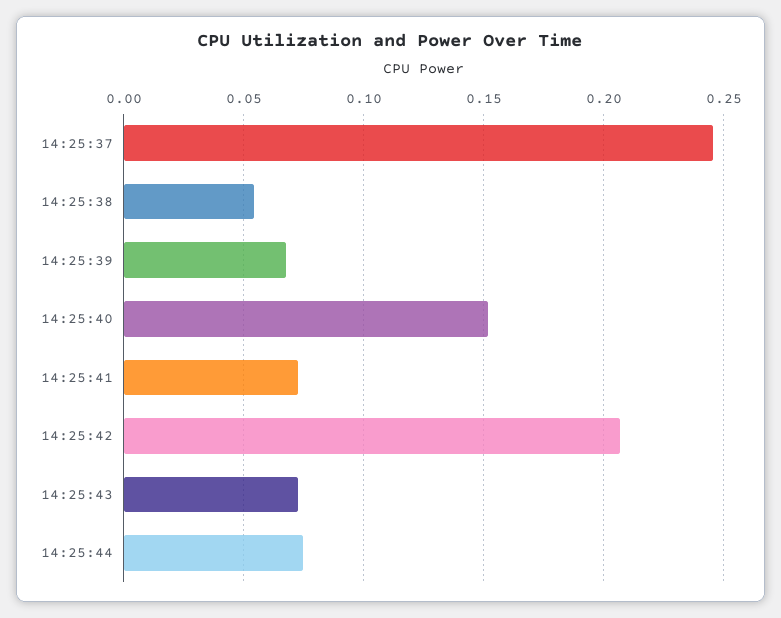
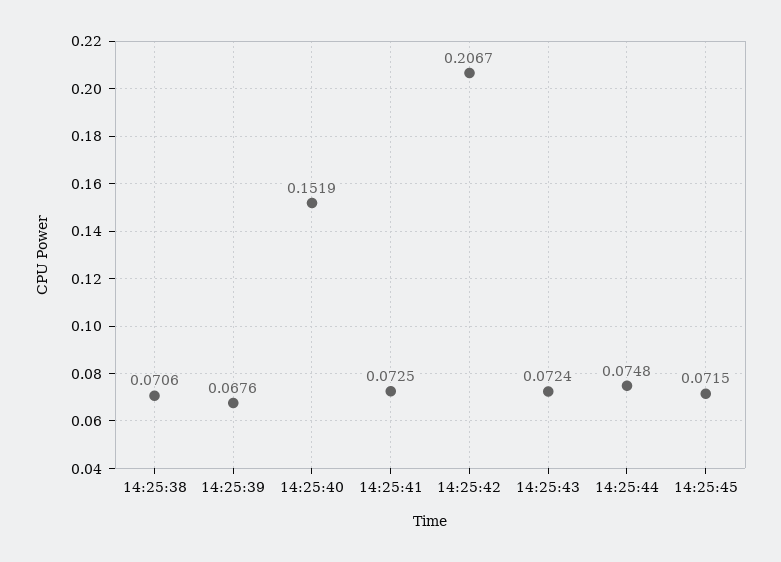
14:25:37: 0.245 -> none
14:25:38: 0.055 -> 0.0706
14:25:45: none -> 0.0715

